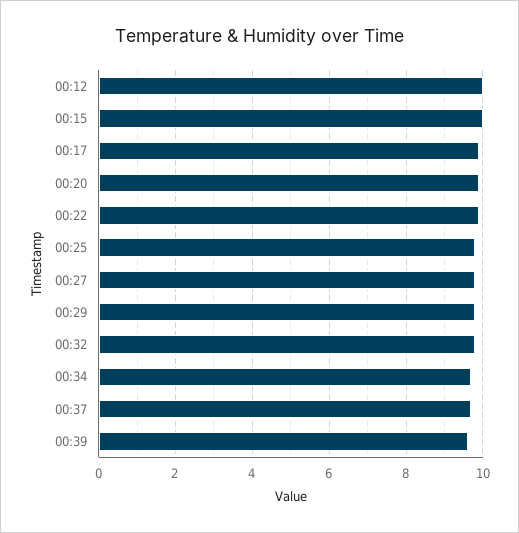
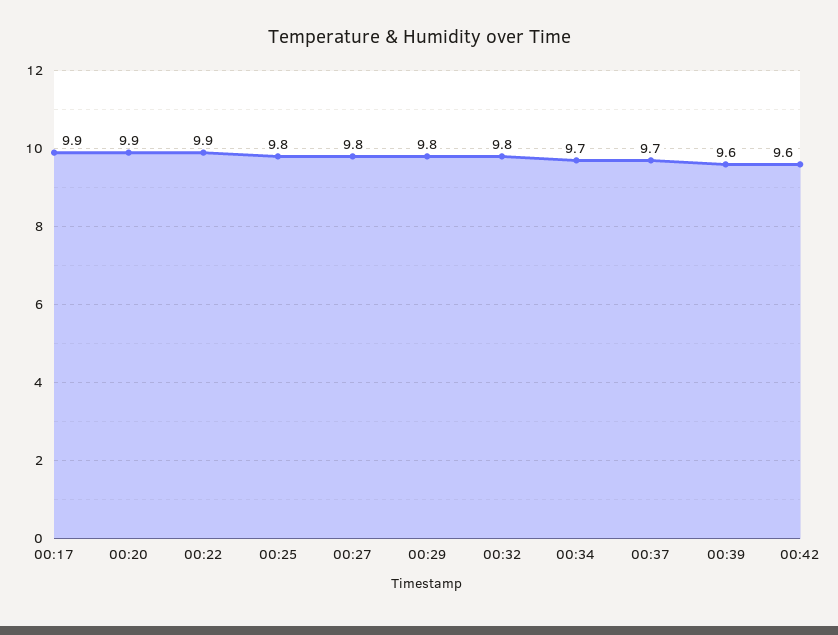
00:12: 10 -> none
00:15: 10 -> none
00:42: none -> 9.6

